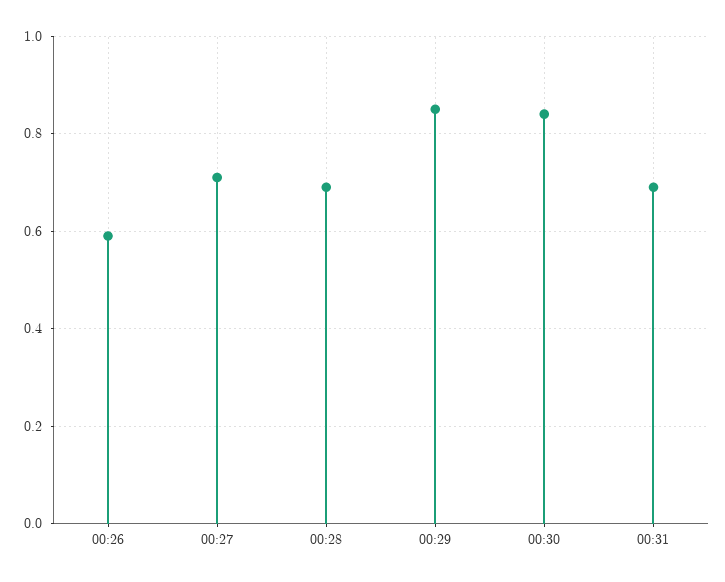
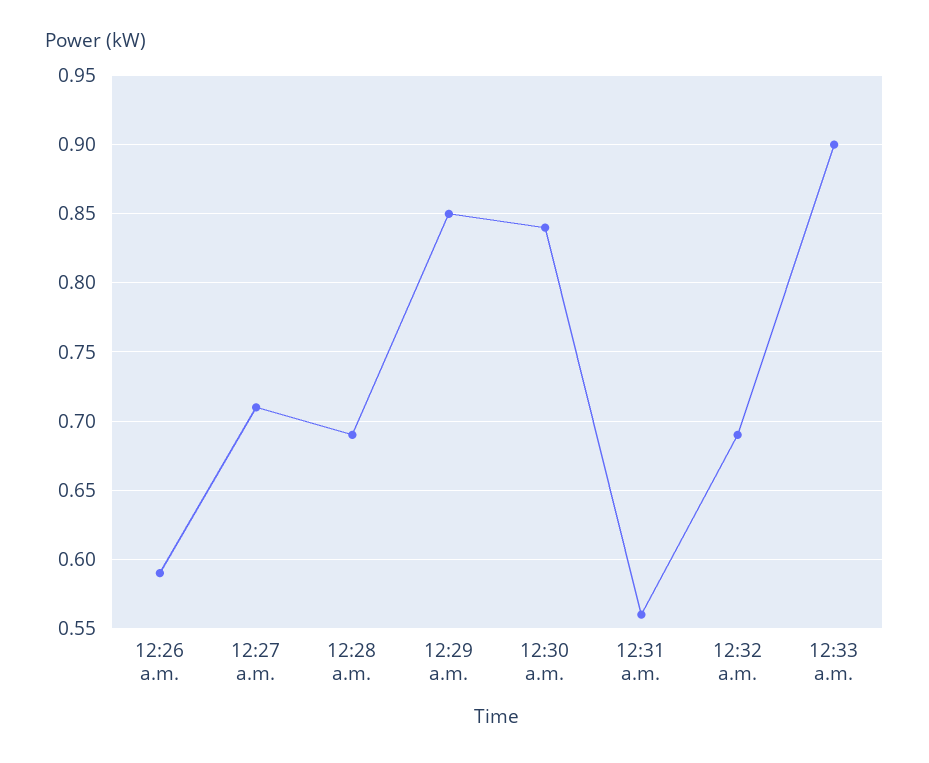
00:31: 0.7 -> 0.56
12:32 a.m.: none -> 0.69
12:33 a.m.: none -> 0.9

